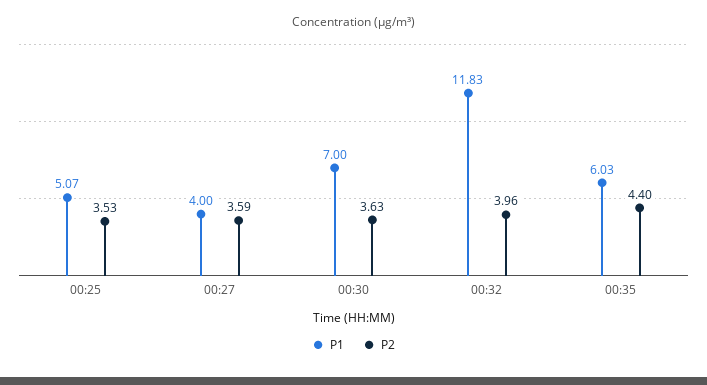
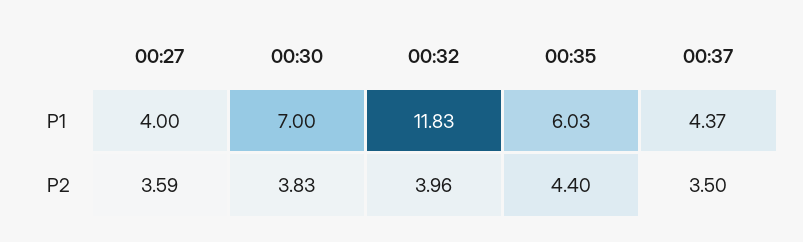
P1, 00:25: 5.07 -> none
P2, 00:25: 3.53 -> none
P2, 00:30: 3.63 -> 3.83
P1, 00:37: none -> 4.37
P2, 00:37: none -> 3.5

